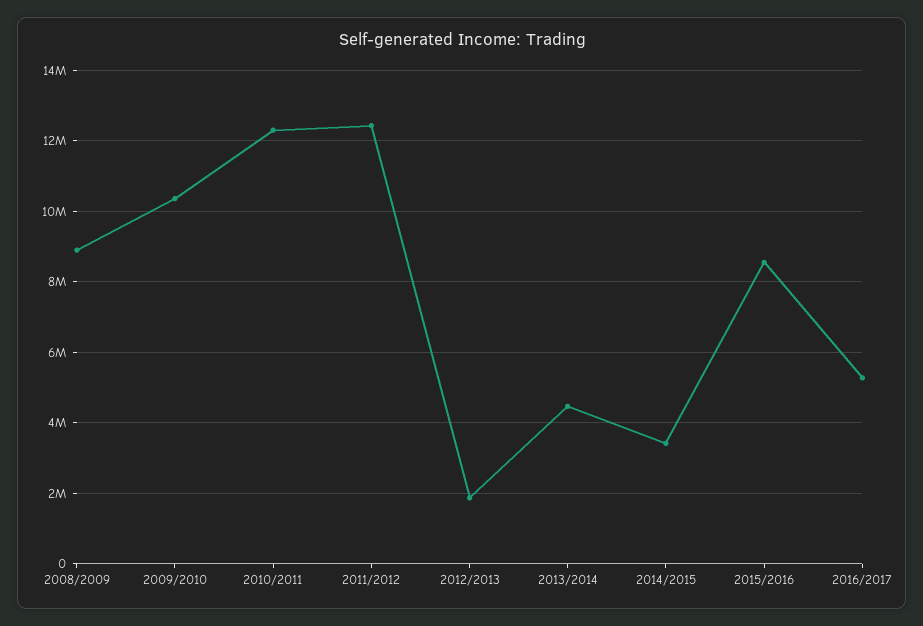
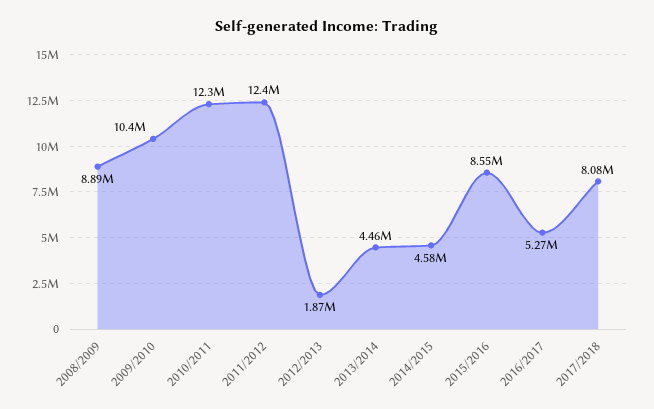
2014/2015: 3400000 -> 4580000
2017/2018: none -> 8080000

